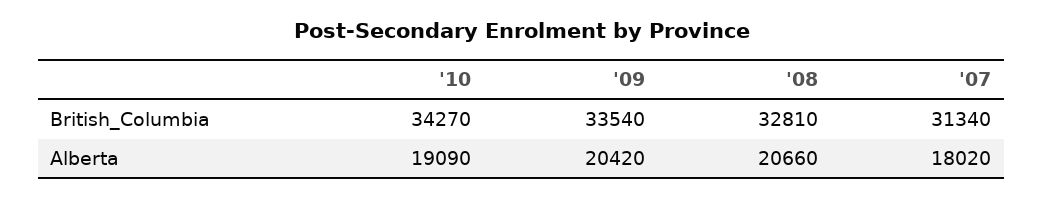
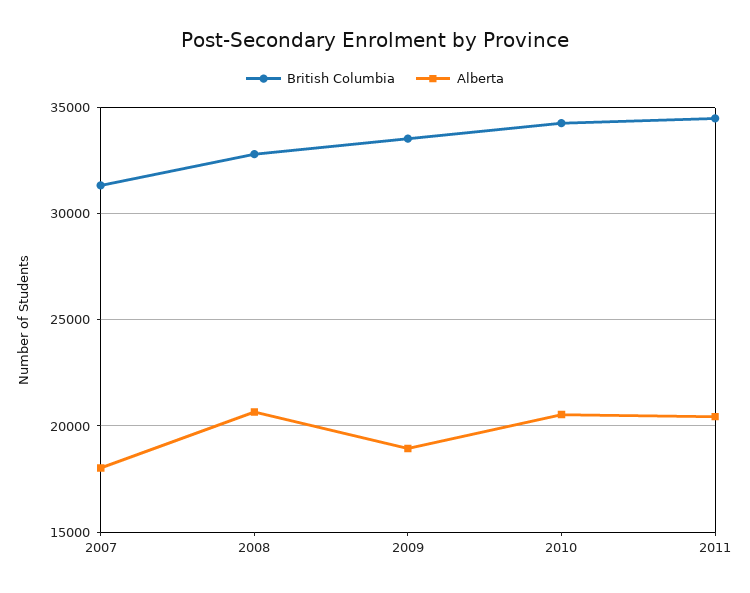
Alberta, '10: 19090 -> 20500
Alberta, '09: 20420 -> 19000
British_Columbia, 2011: none -> 34500
Alberta, 2011: none -> 20500

